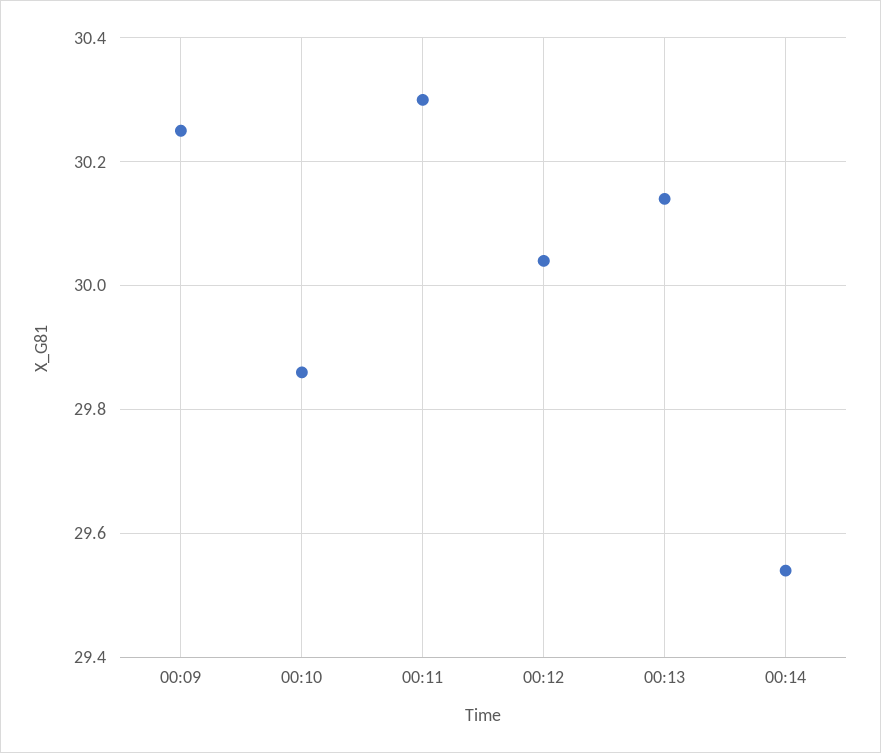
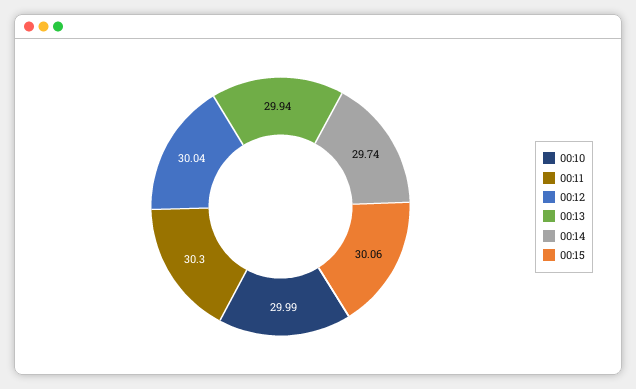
00:09: 30.25 -> none
00:10: 29.85 -> 29.99
00:13: 30.15 -> 29.94
00:14: 29.55 -> 29.74
00:15: none -> 30.06

